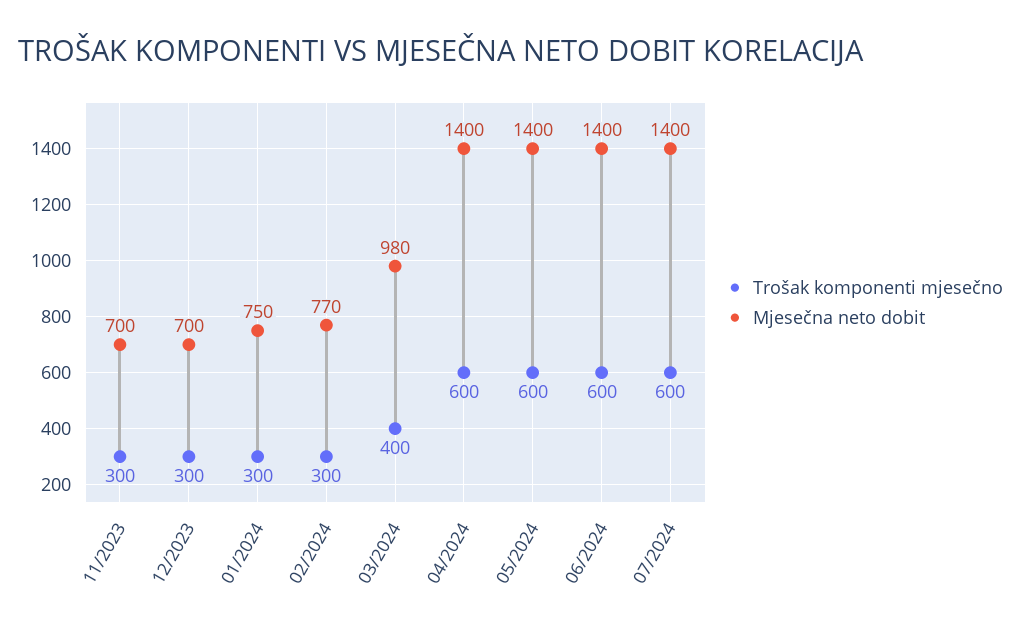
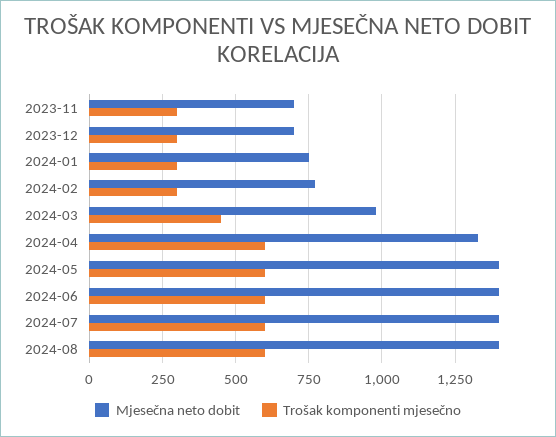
Trošak komponenti mjesečno, 03/2024: 400 -> 450
Mjesečna neto dobit, 04/2024: 1400 -> 1325
Mjesečna neto dobit, 2024-08: none -> 1400
Trošak komponenti mjesečno, 2024-08: none -> 600

